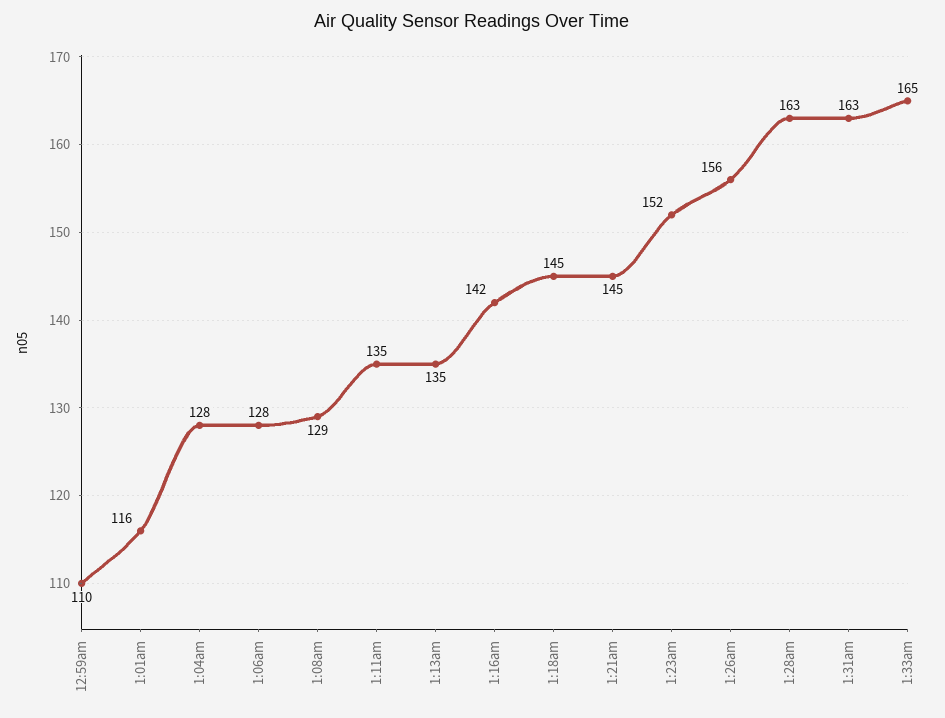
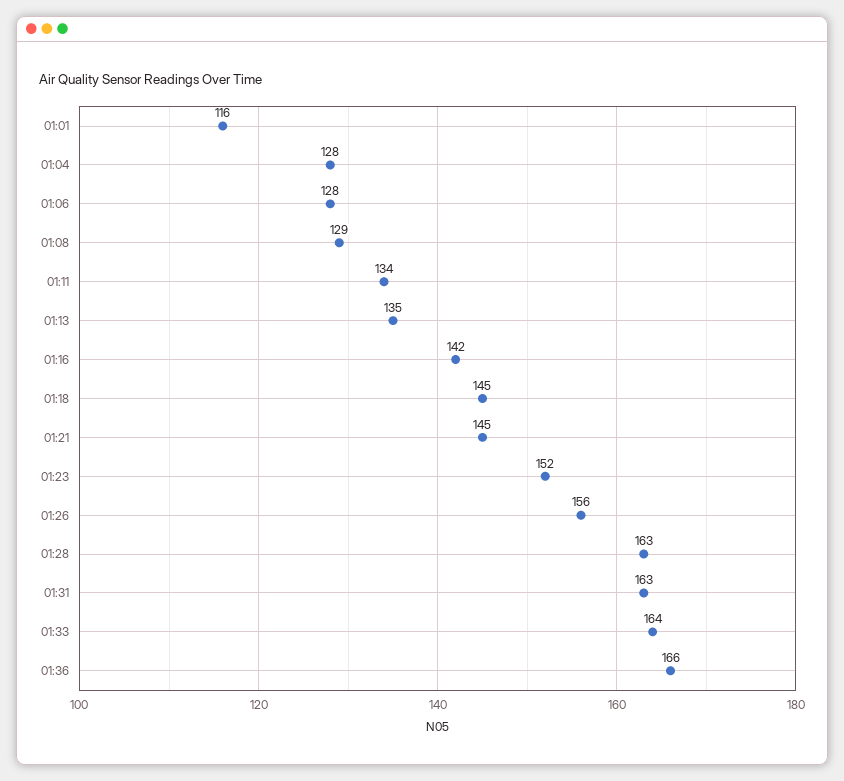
12:59am: 110 -> none
1:11am: 135 -> 134
1:33am: 165 -> 164
01:36: none -> 166

